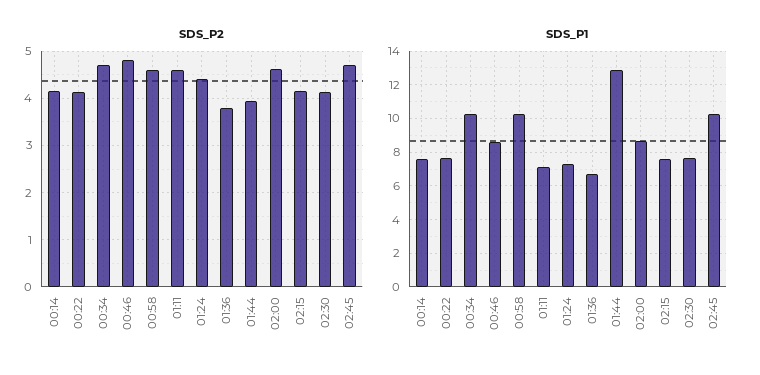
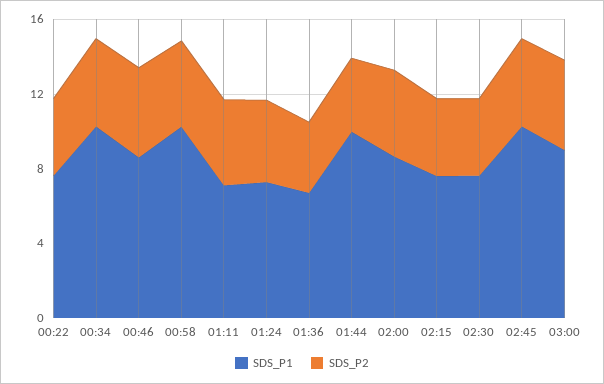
SDS_P2, 00:14: 4.2 -> none
SDS_P1, 00:14: 7.5 -> none
SDS_P1, 01:44: 13 -> 10
SDS_P1, 03:00: none -> 9
SDS_P2, 03:00: none -> 5

